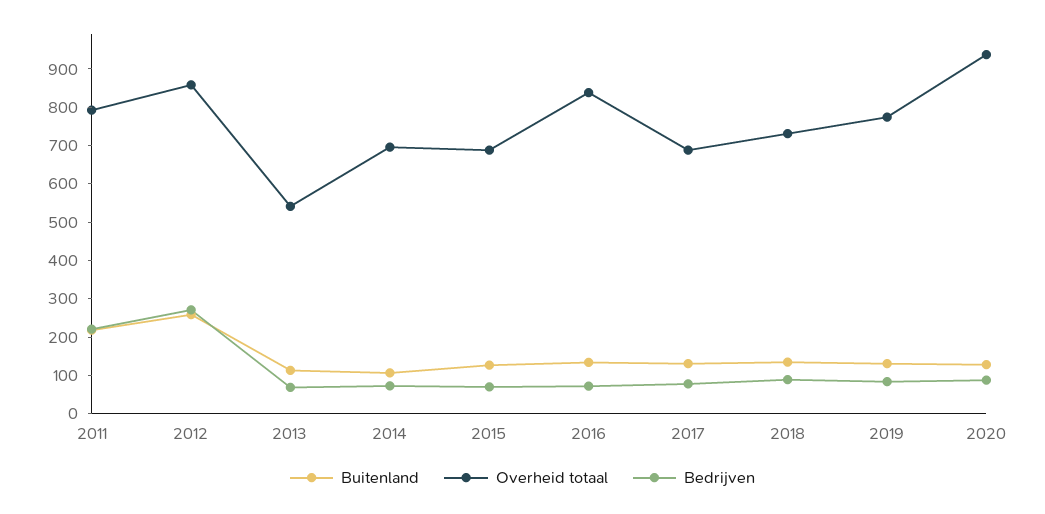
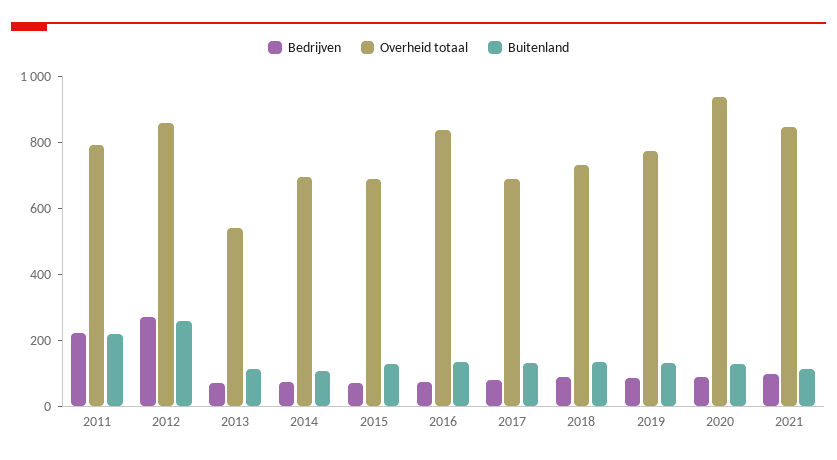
Bedrijven, 2021: none -> 100
Overheid totaal, 2021: none -> 850
Buitenland, 2021: none -> 100

